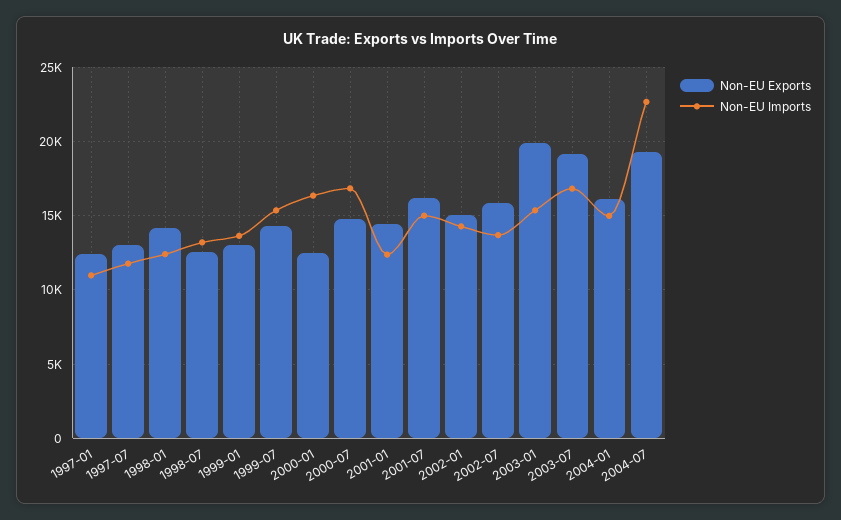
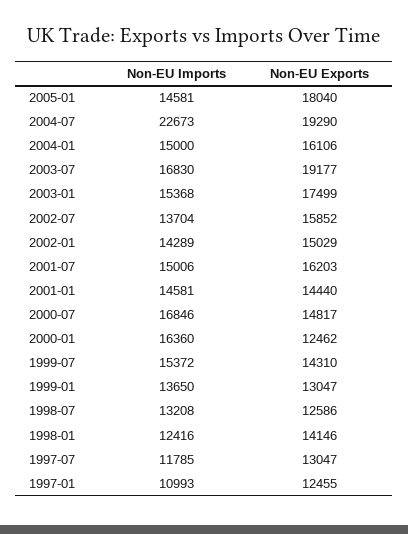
Non-EU Imports, 2001-01: 12500 -> 14581
Non-EU Exports, 2003-01: 20000 -> 17499
Non-EU Imports, 2005-01: none -> 14581
Non-EU Exports, 2005-01: none -> 18040

